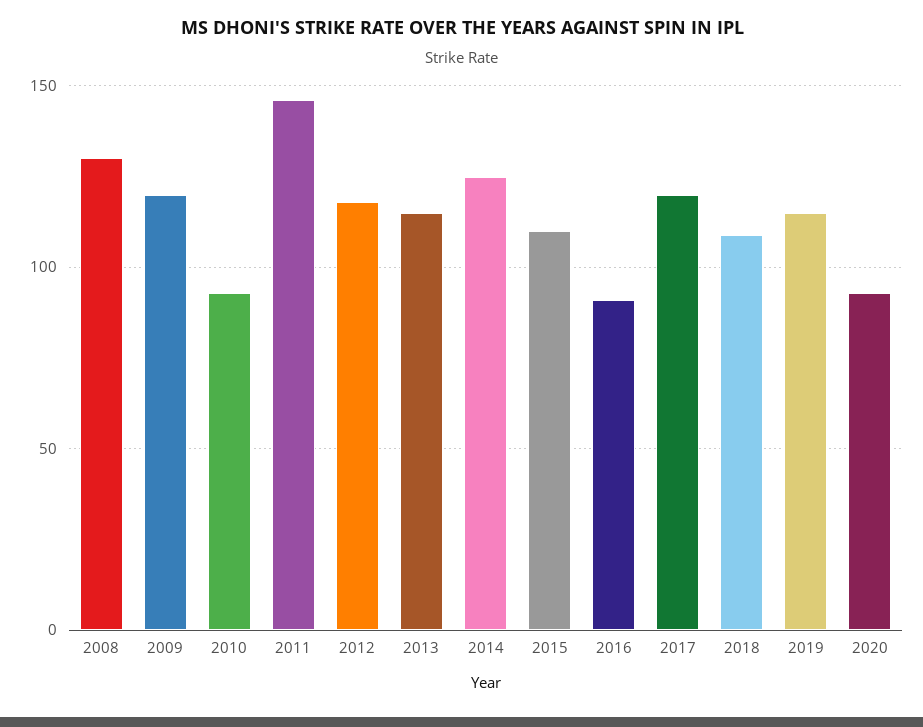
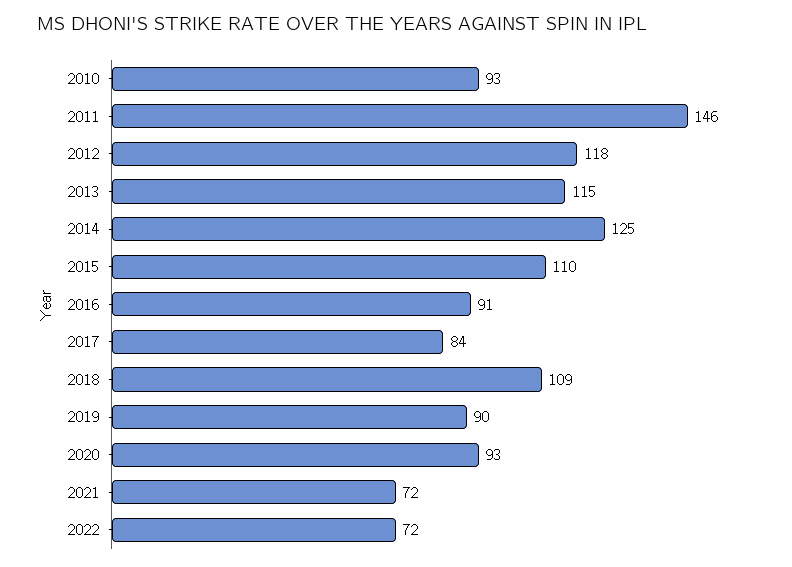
2008: 130 -> none
2009: 120 -> none
2017: 120 -> 84
2019: 115 -> 90
2021: none -> 72
2022: none -> 72

